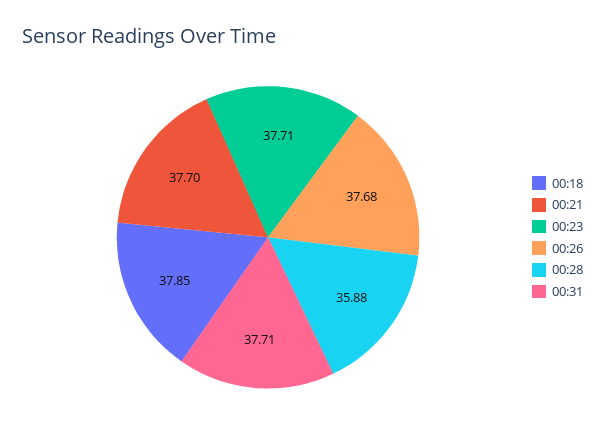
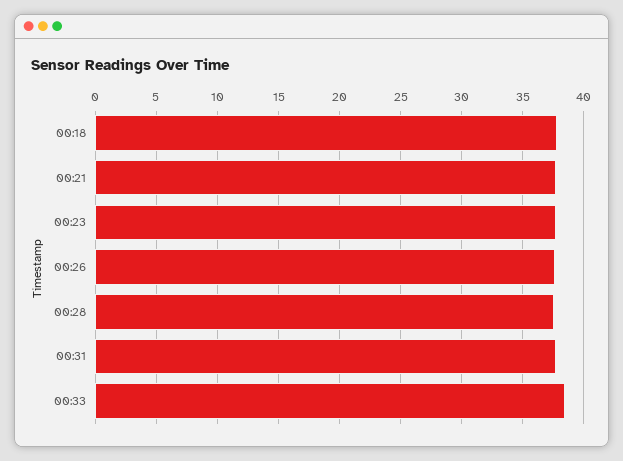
00:28: 35.88 -> 37.5
00:33: none -> 38.5

